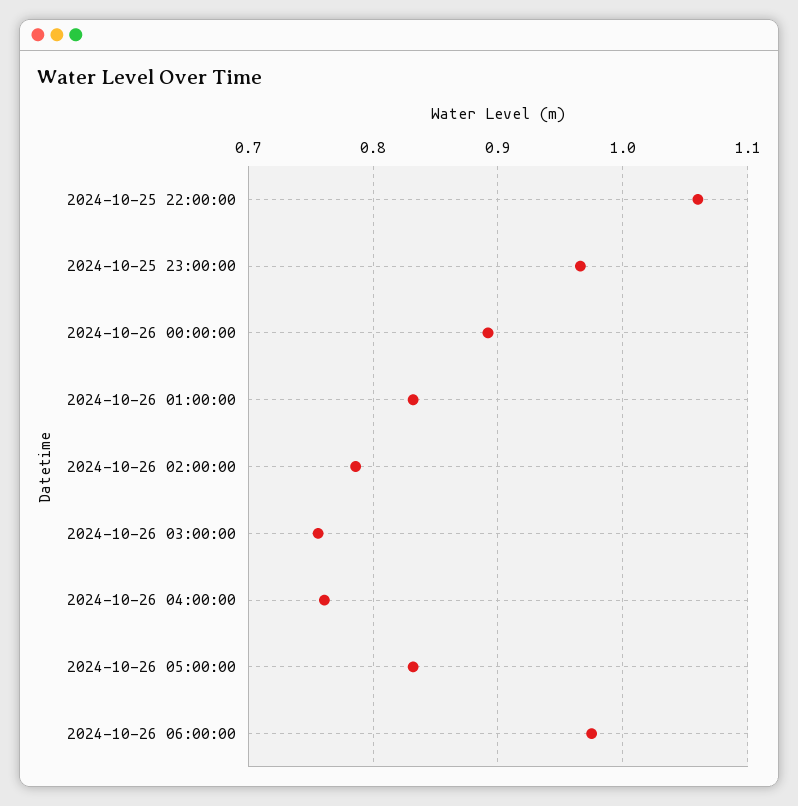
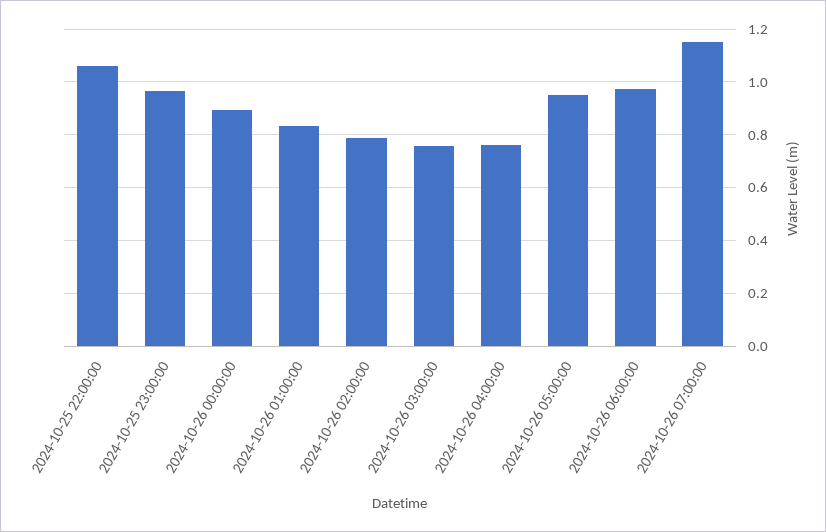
2024-10-26 05:00:00: 0.83 -> 0.95
2024-10-26 07:00:00: none -> 1.15

